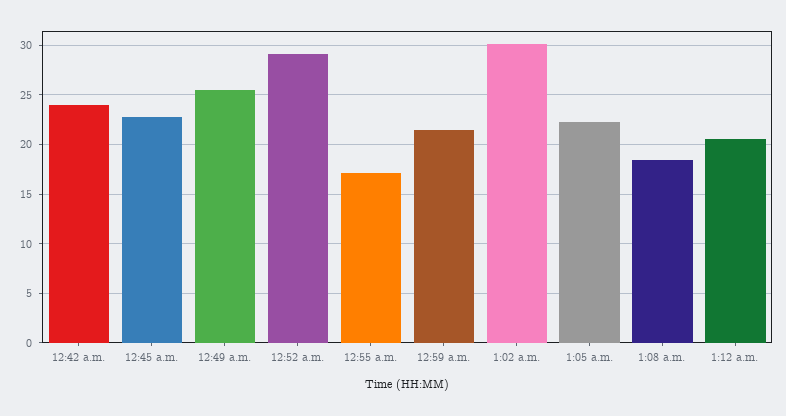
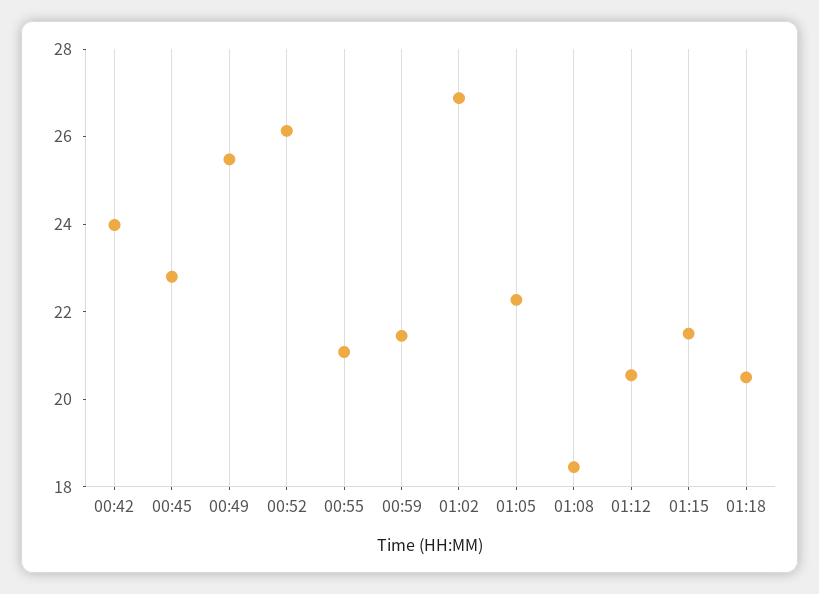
12:52 a.m.: 29 -> 26
12:55 a.m.: 17 -> 21
1:02 a.m.: 30 -> 27
01:15: none -> 21.5
01:18: none -> 20.5

